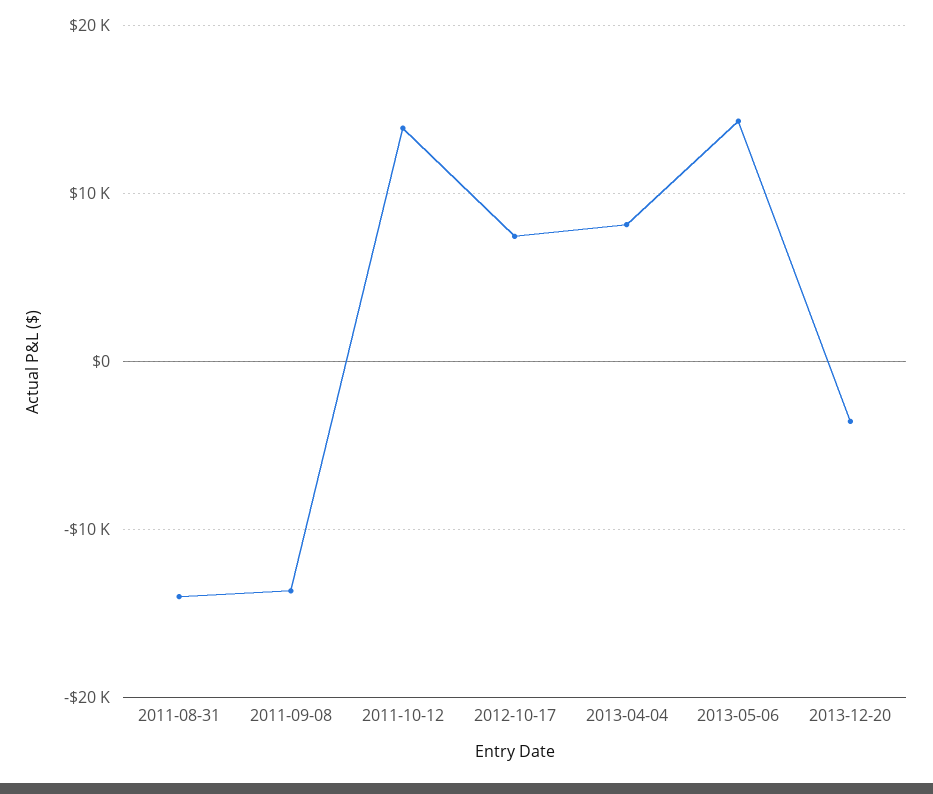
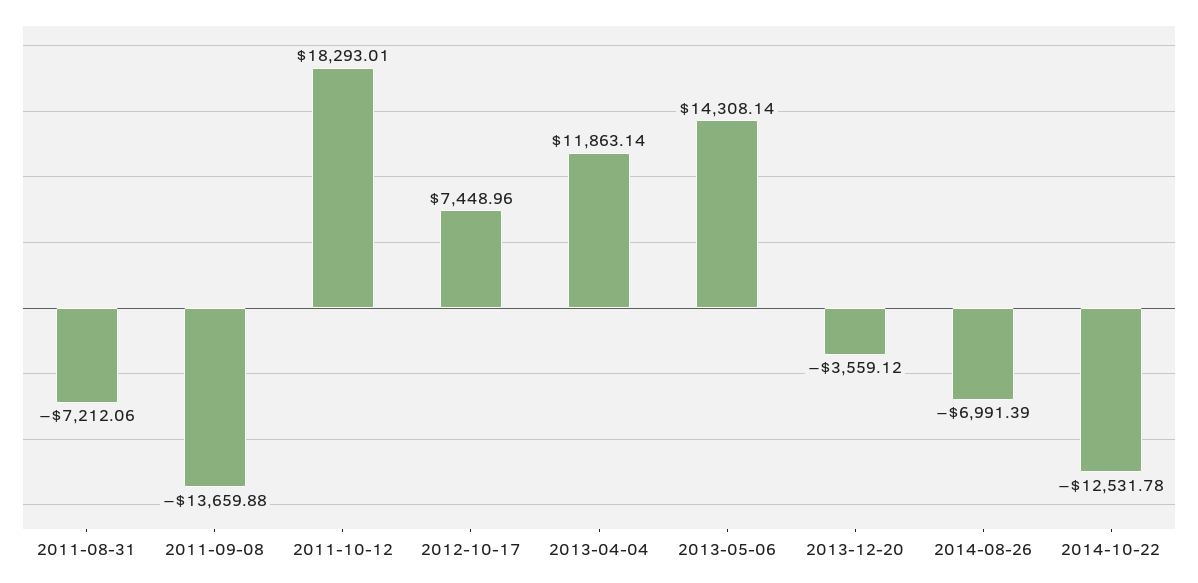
2011-08-31: -14000 -> -7212.06
2011-10-12: 14000 -> 18293.01
2013-04-04: 8000 -> 11863.14
2014-08-26: none -> -6991.39
2014-10-22: none -> -12531.78

